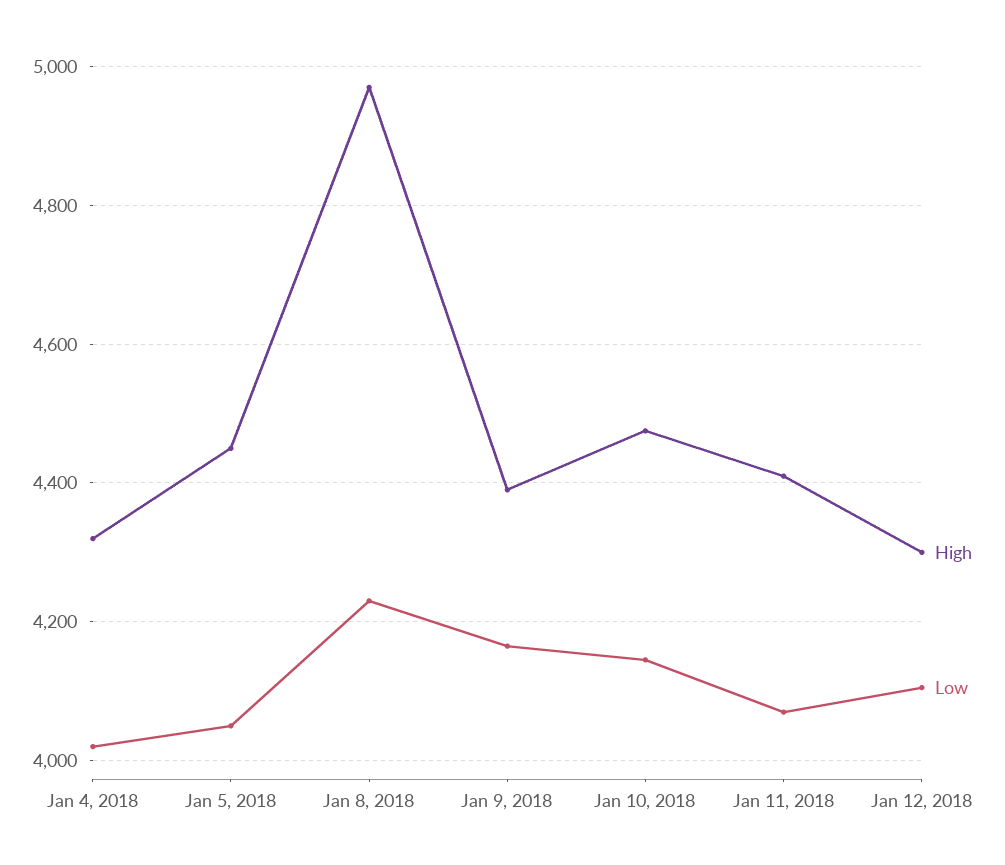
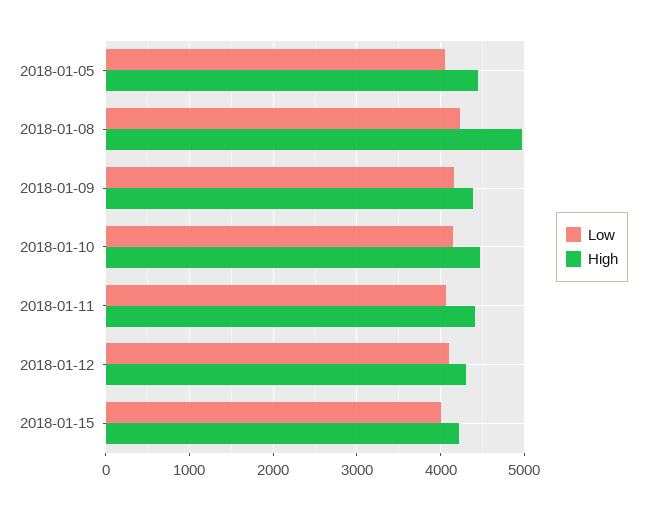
High, Jan 4, 2018: 4320 -> none
Low, Jan 4, 2018: 4020 -> none
Low, 2018-01-15: none -> 4000
High, 2018-01-15: none -> 4200

